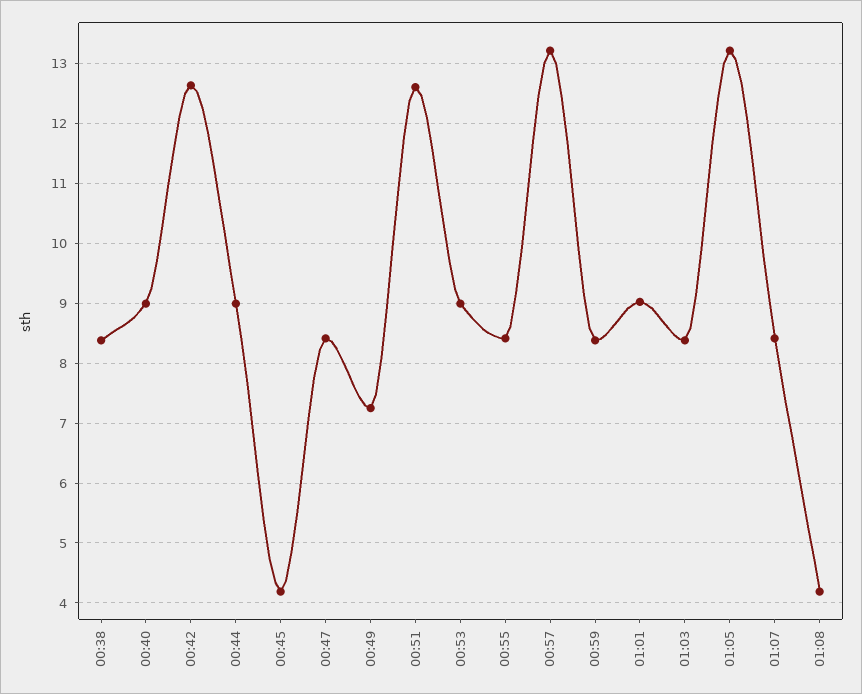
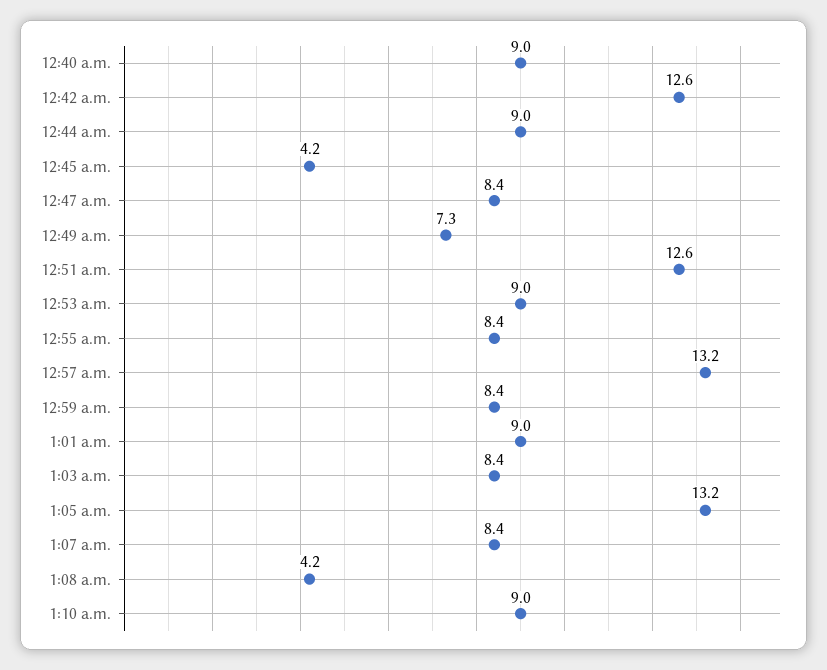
00:38: 8.4 -> none
1:10 a.m.: none -> 9

